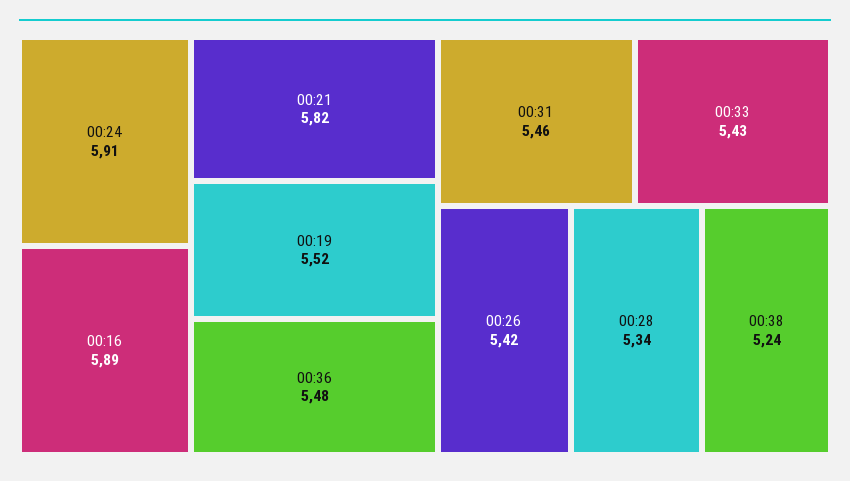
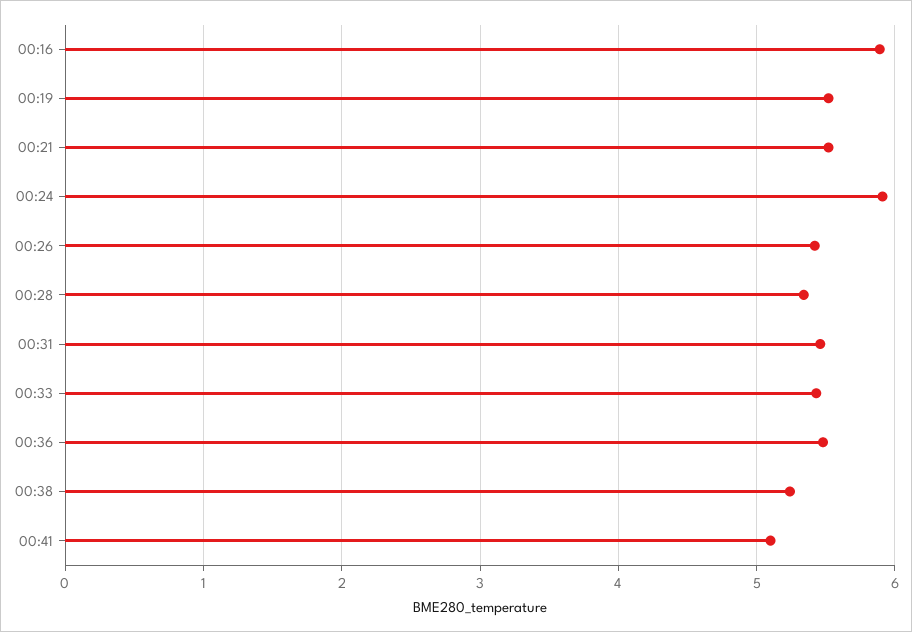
00:21: 5.82 -> 5.5
00:41: none -> 5.1

